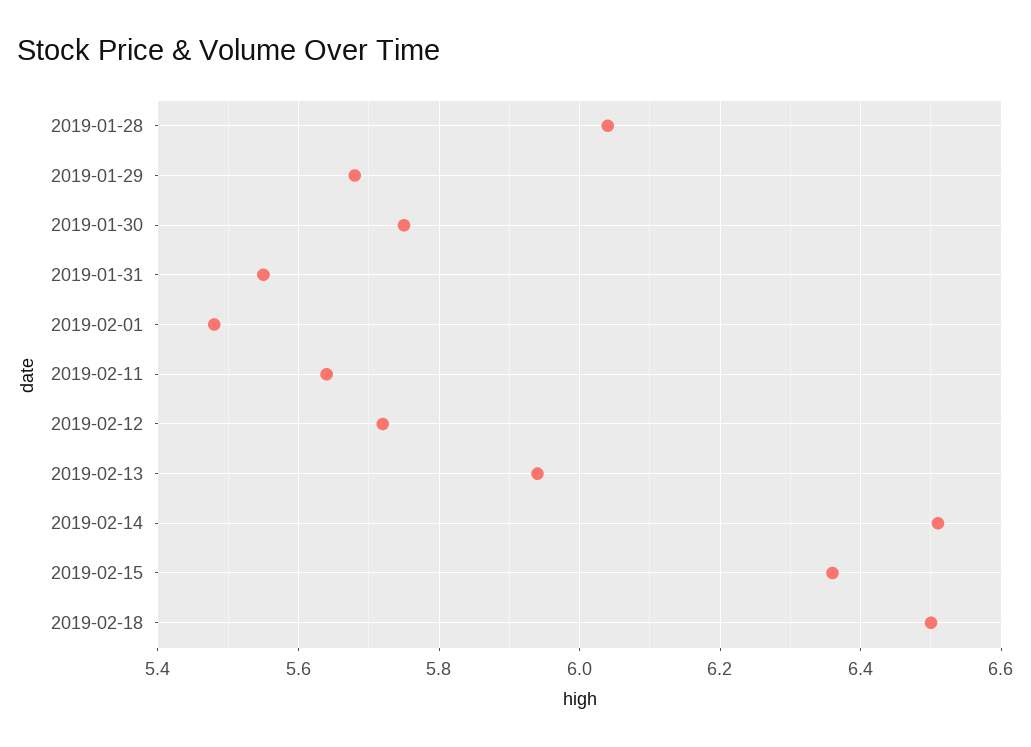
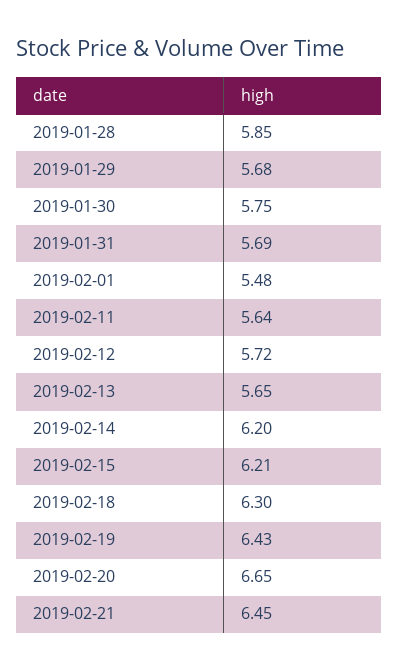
2019-01-28: 6.05 -> 5.85
2019-01-31: 5.55 -> 5.69
2019-02-13: 5.95 -> 5.65
2019-02-14: 6.5 -> 6.2
2019-02-15: 6.35 -> 6.21
2019-02-18: 6.5 -> 6.3
2019-02-19: none -> 6.43
2019-02-20: none -> 6.65
2019-02-21: none -> 6.45

